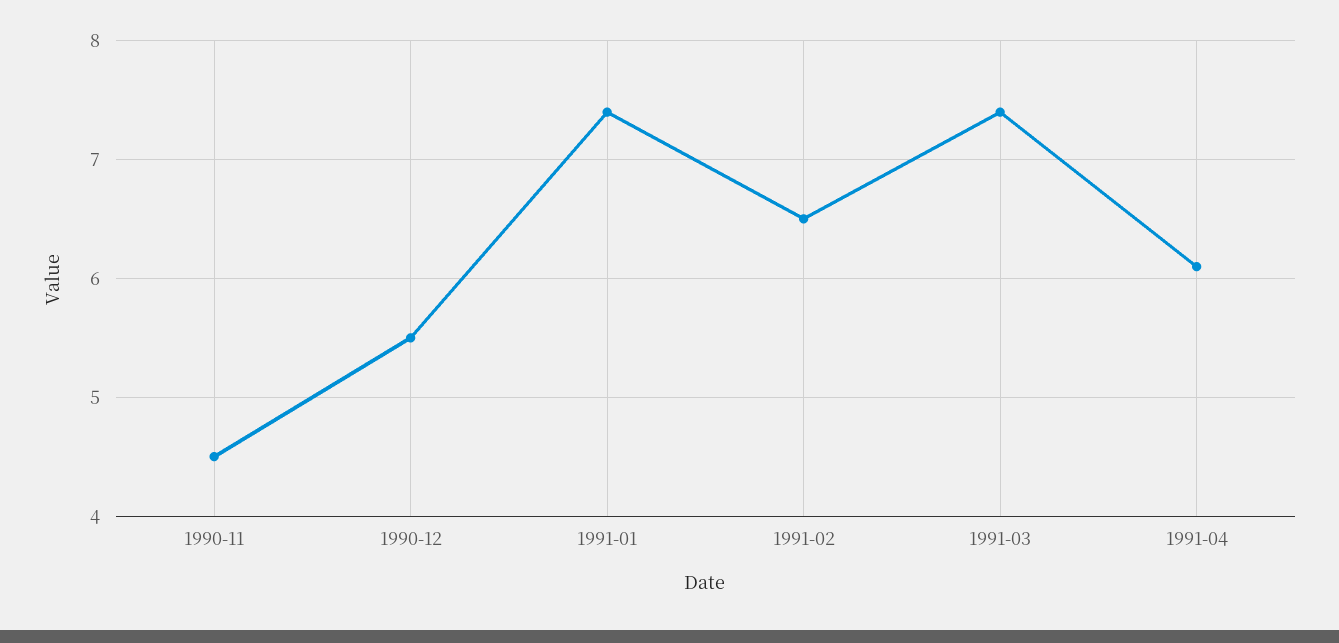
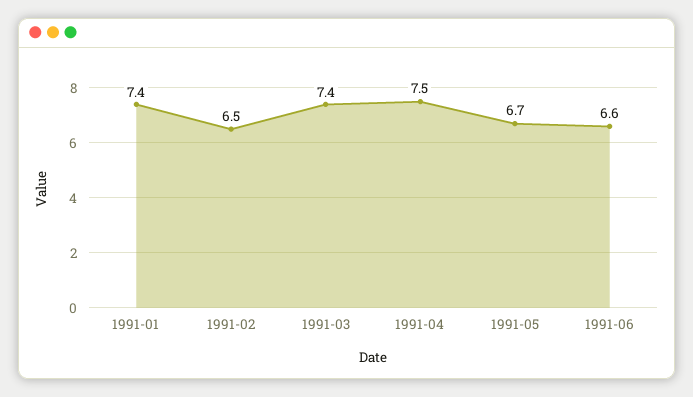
1990-11: 4.5 -> none
1990-12: 5.5 -> none
1991-04: 6.1 -> 7.5
1991-05: none -> 6.7
1991-06: none -> 6.6

